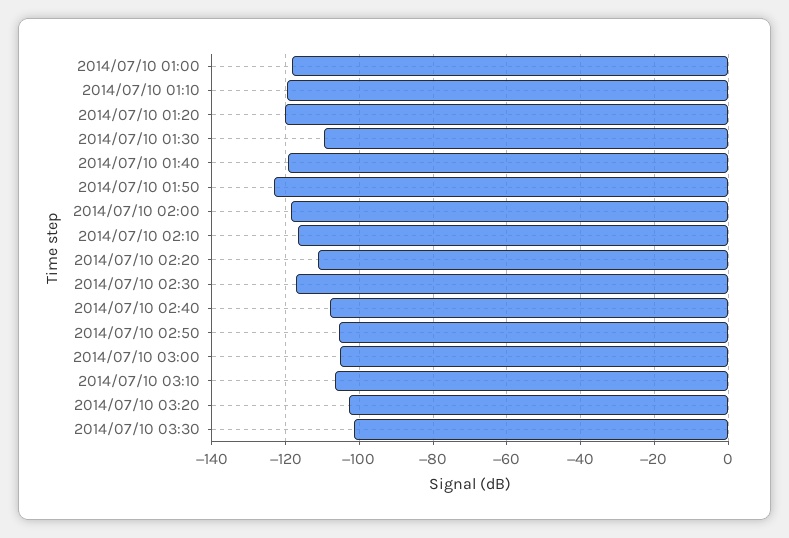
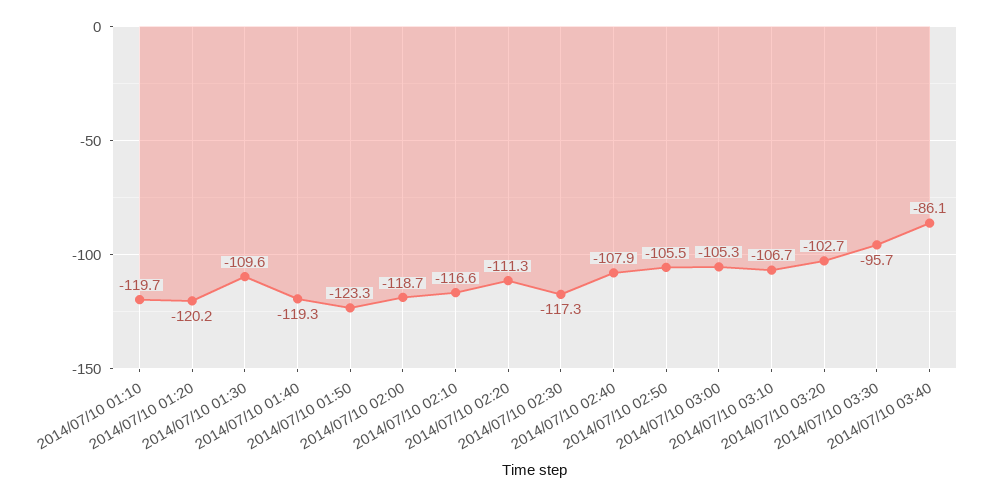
2014/07/10 01:00: -118 -> none
2014/07/10 03:30: -102 -> -95.7
2014/07/10 03:40: none -> -86.1

